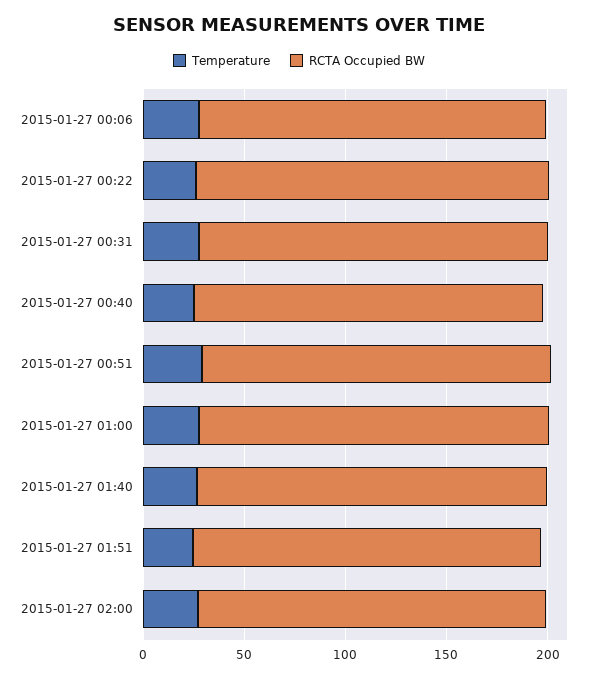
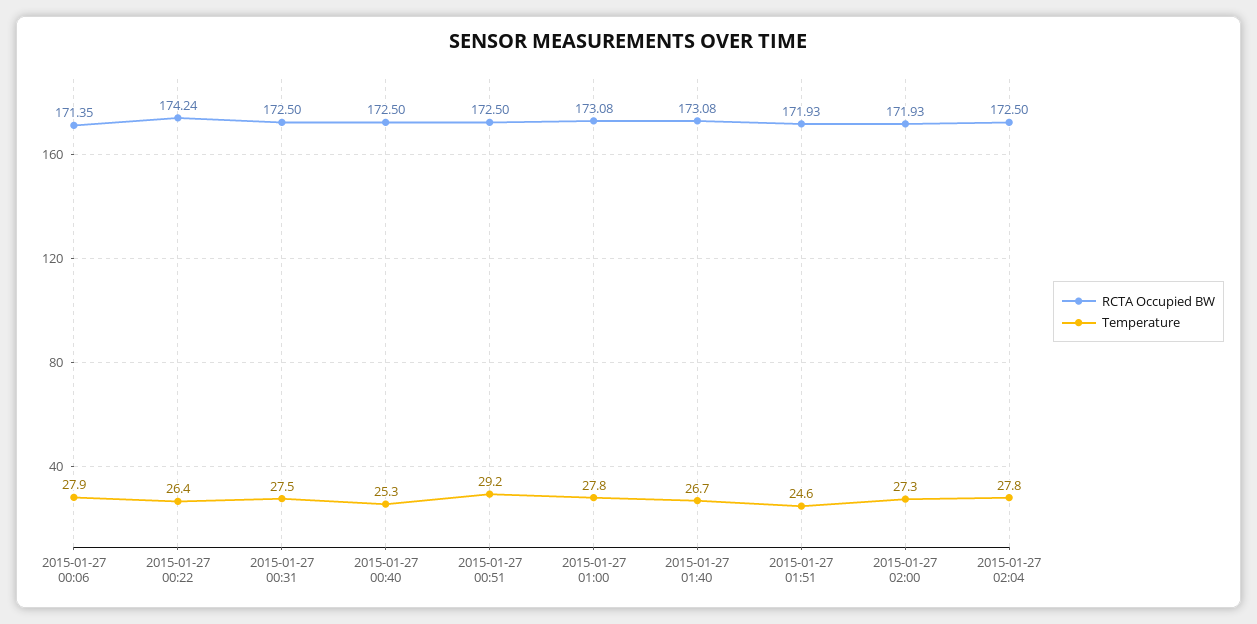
RCTA Occupied BW, 2015-01-27 02:04: none -> 172.5
Temperature, 2015-01-27 02:04: none -> 27.8

